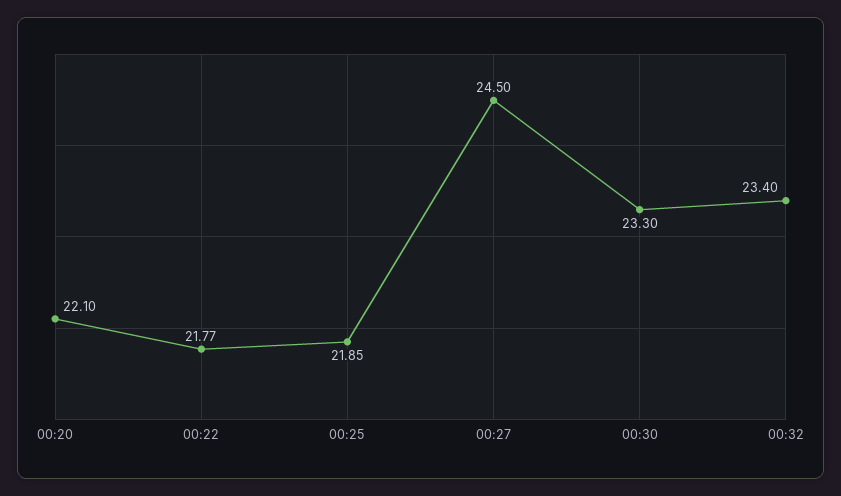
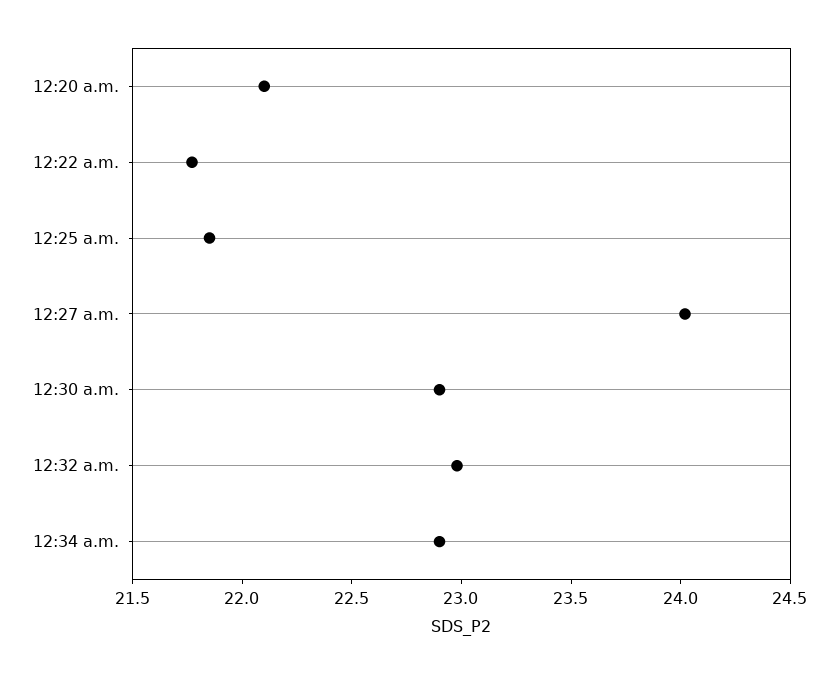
00:27: 24.5 -> 24
00:30: 23.3 -> 22.9
00:32: 23.4 -> 23
12:34 a.m.: none -> 22.9

